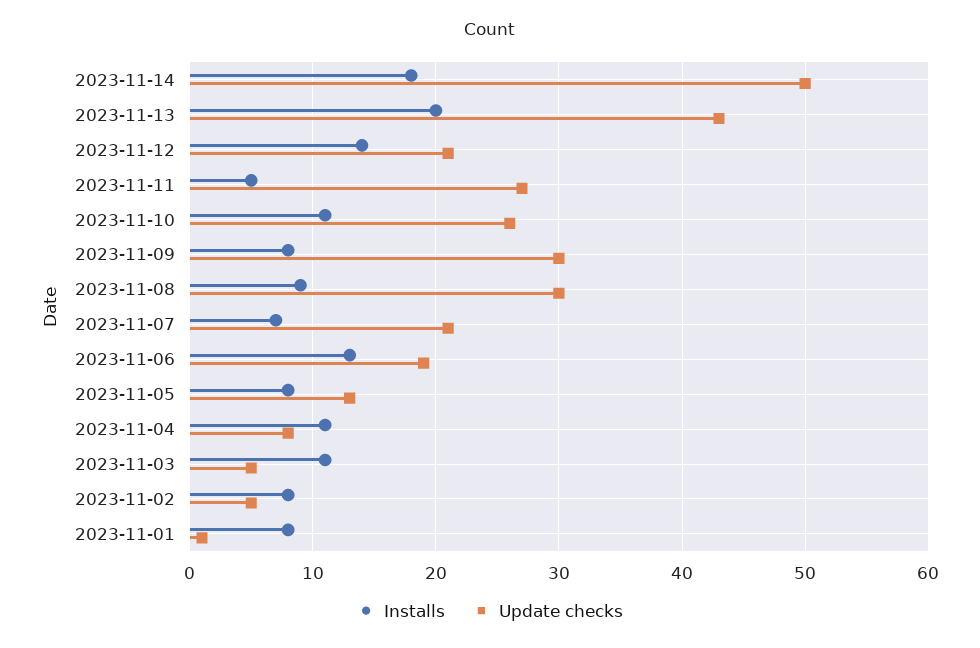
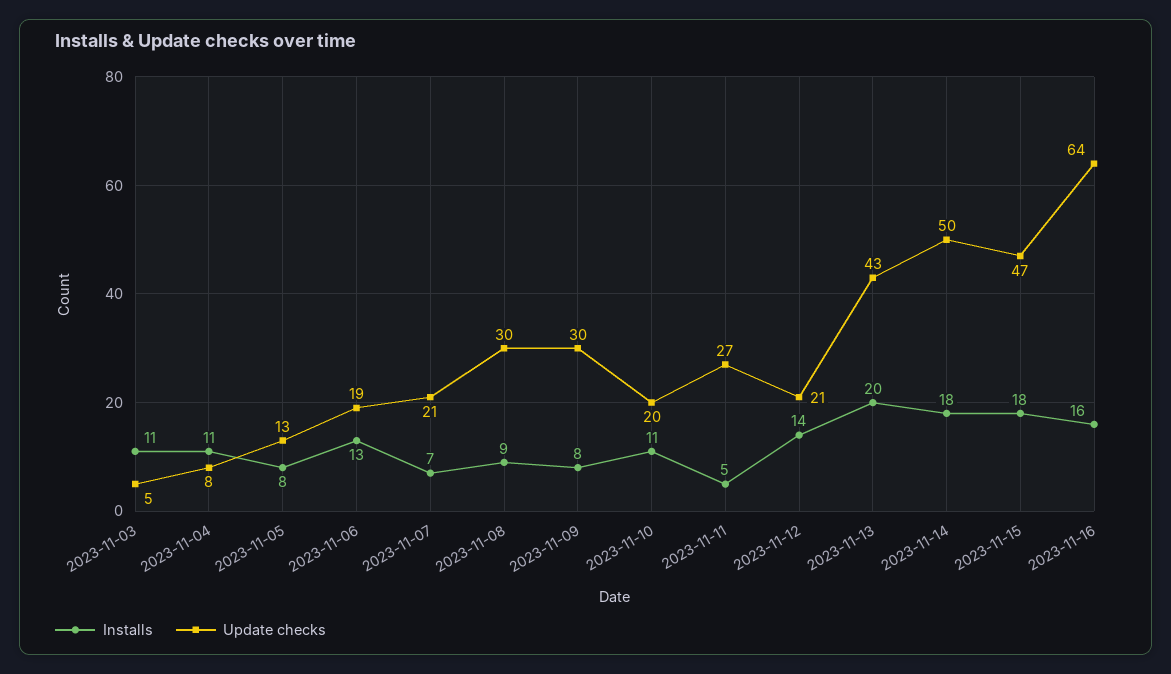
Update checks, 2023-11-10: 26 -> 20
Installs, 2023-11-02: 8 -> none
Update checks, 2023-11-02: 5 -> none
Installs, 2023-11-01: 8 -> none
Update checks, 2023-11-01: 1 -> none
Installs, 2023-11-15: none -> 18
Update checks, 2023-11-15: none -> 47
Installs, 2023-11-16: none -> 16
Update checks, 2023-11-16: none -> 64

